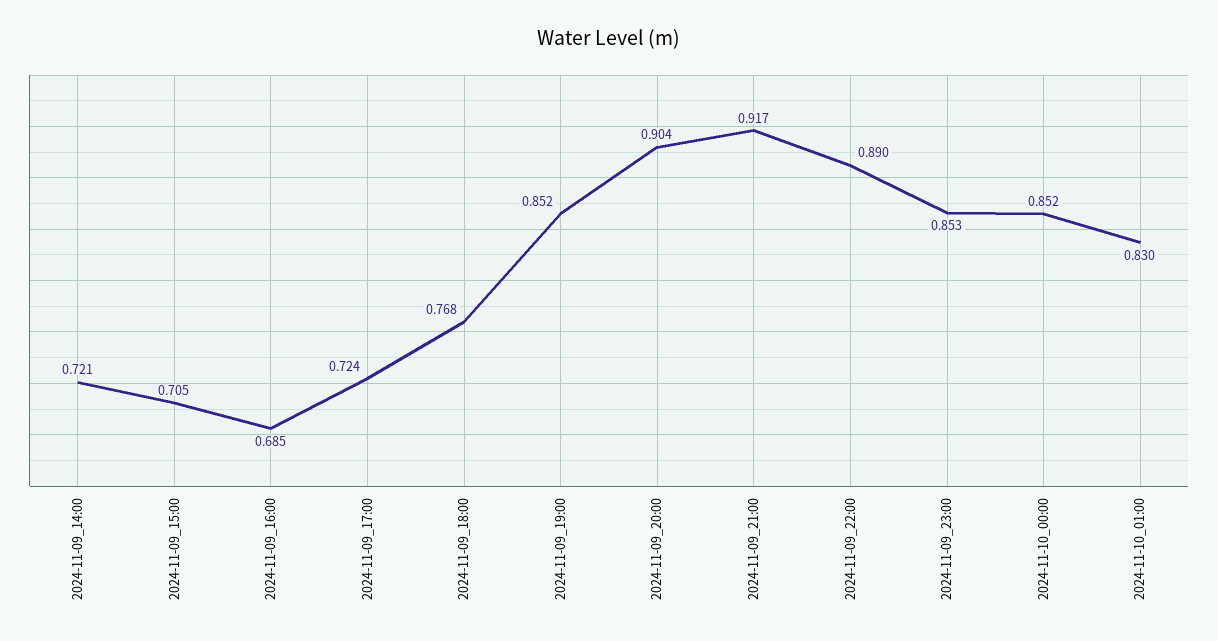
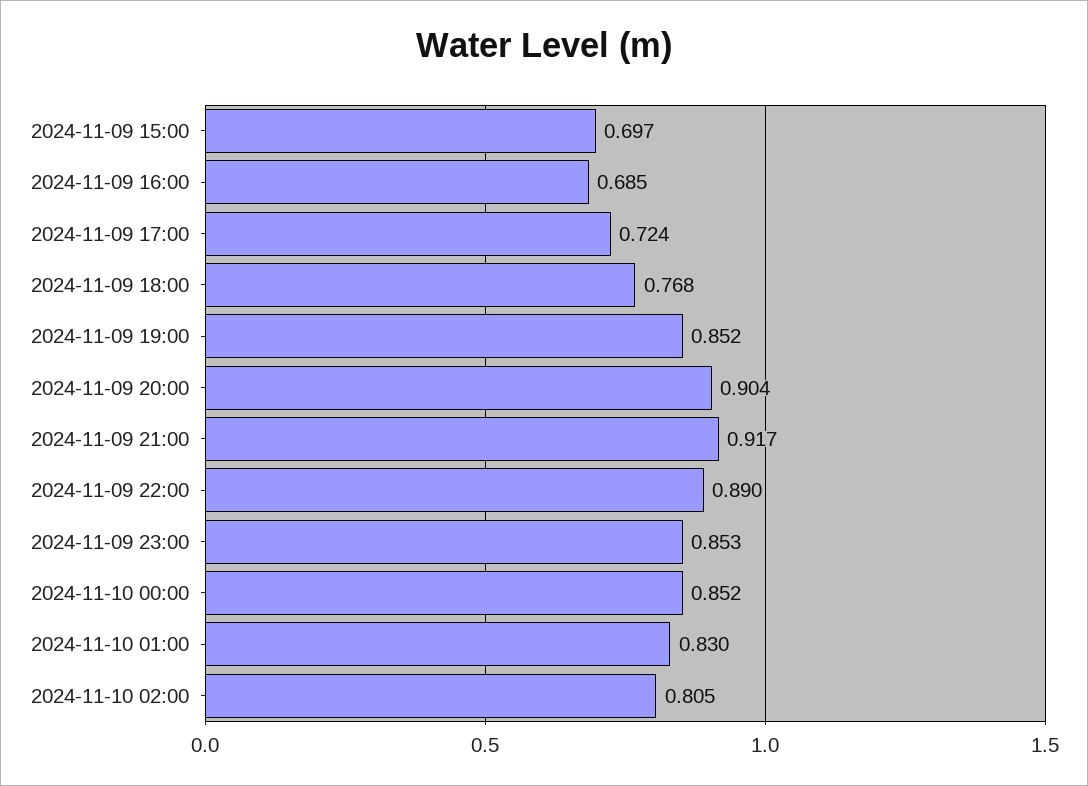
2024-11-09_14:00: 0.721 -> none
2024-11-09_15:00: 0.705 -> 0.697
2024-11-10 02:00: none -> 0.805

